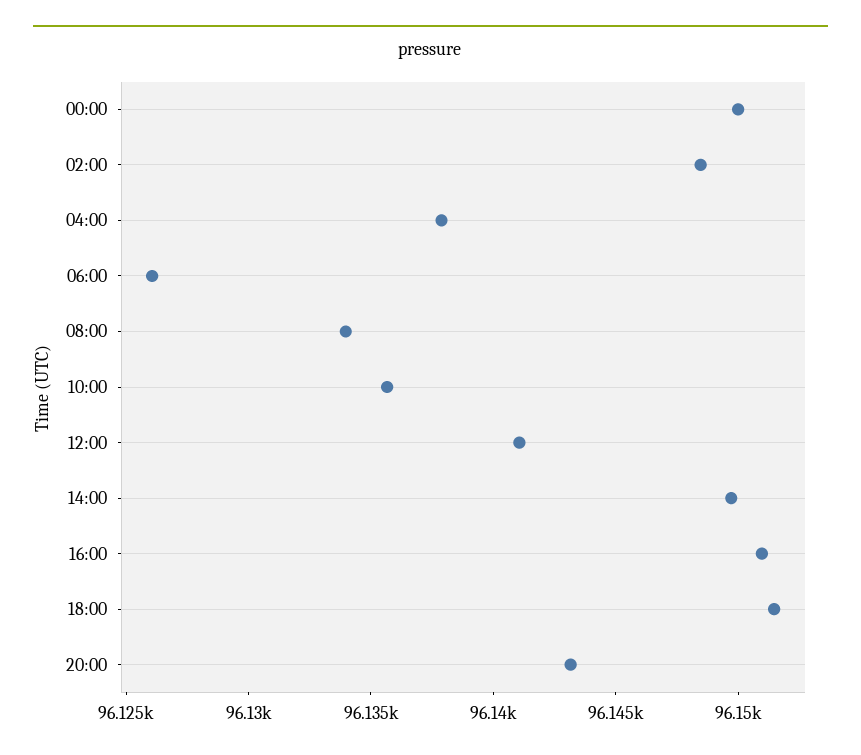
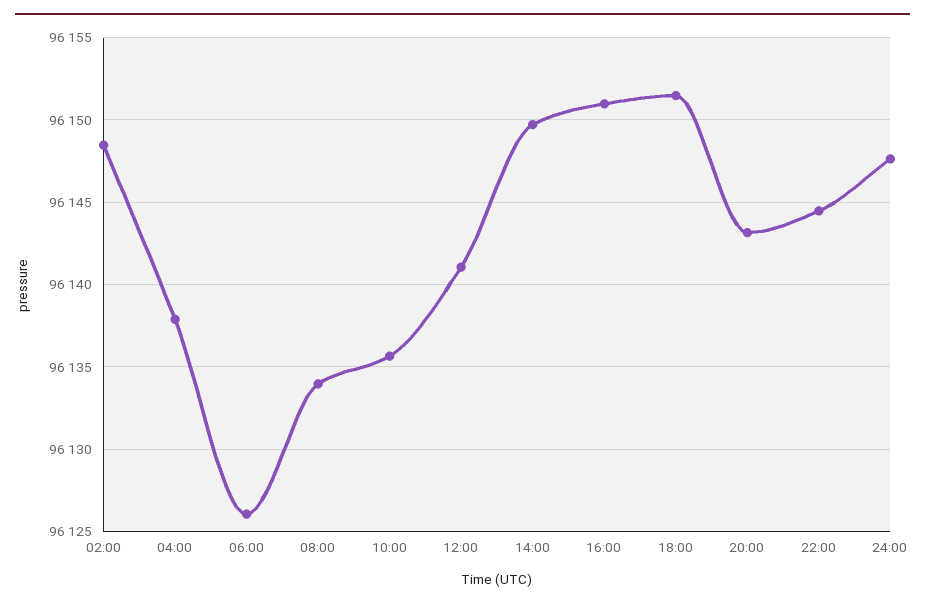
00:00: 96150 -> none
22:00: none -> 96144.5
24:00: none -> 96147.5

